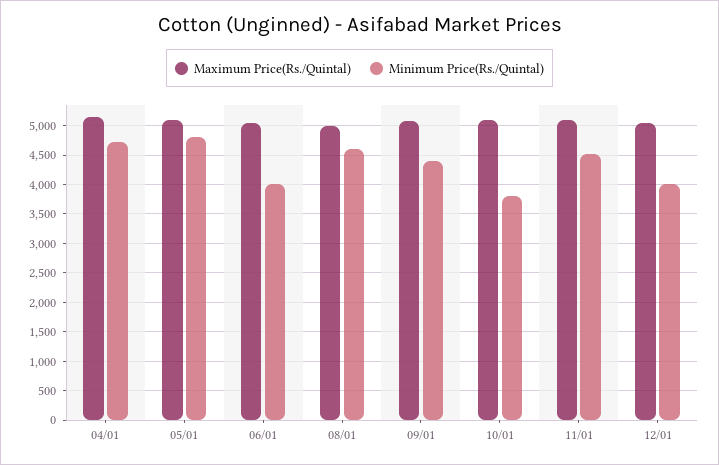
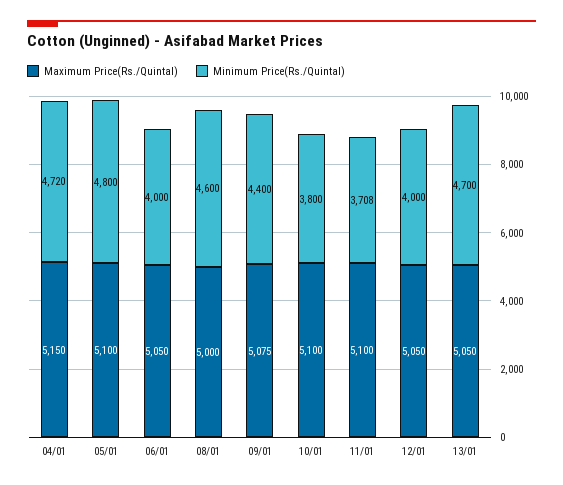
Minimum Price(Rs./Quintal), 11/01: 4500 -> 3708
Maximum Price(Rs./Quintal), 13/01: none -> 5050
Minimum Price(Rs./Quintal), 13/01: none -> 4700

